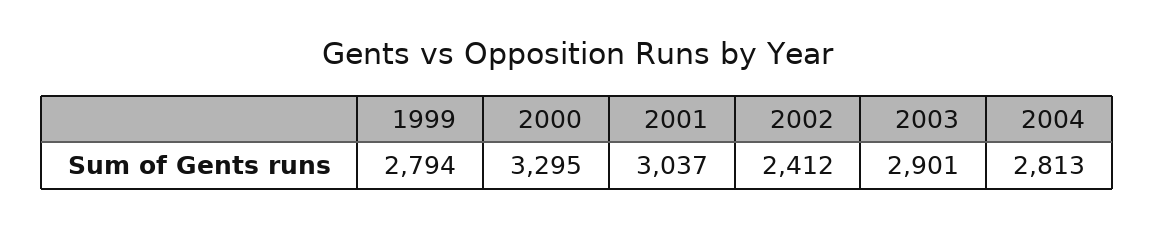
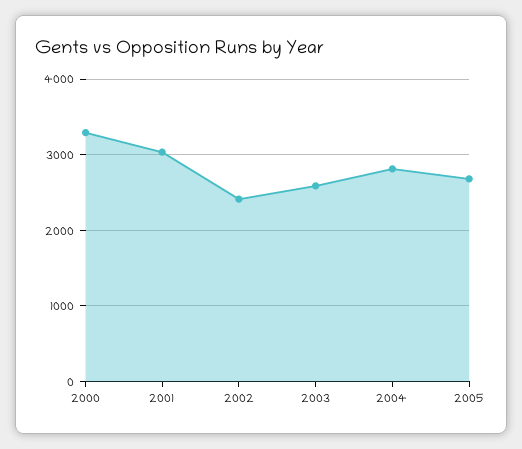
1999: 2794 -> none
2003: 2901 -> 2600
2005: none -> 2700

